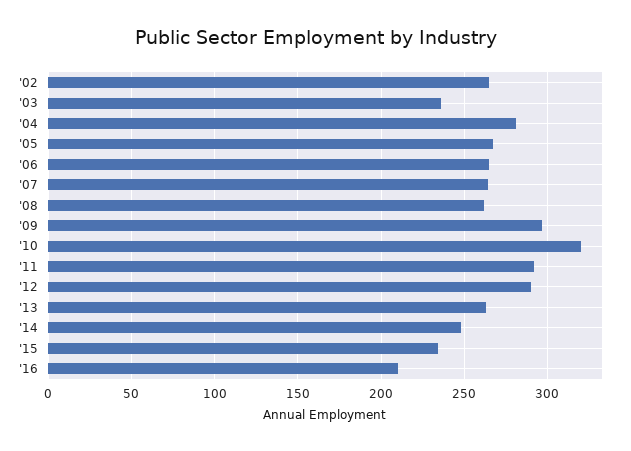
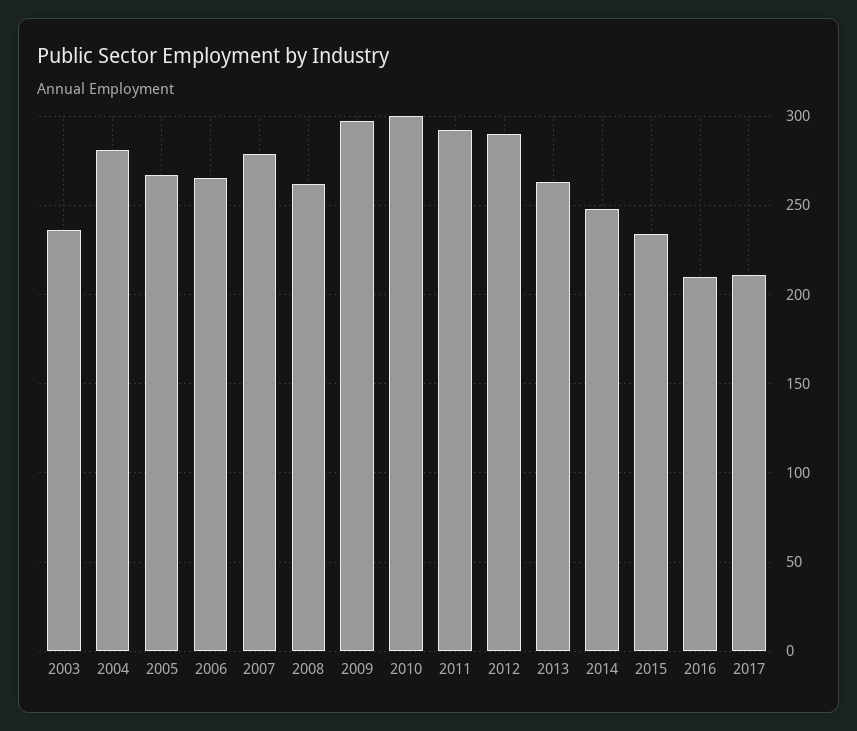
'02: 265 -> none
'07: 265 -> 280
'10: 320 -> 300
2017: none -> 210

